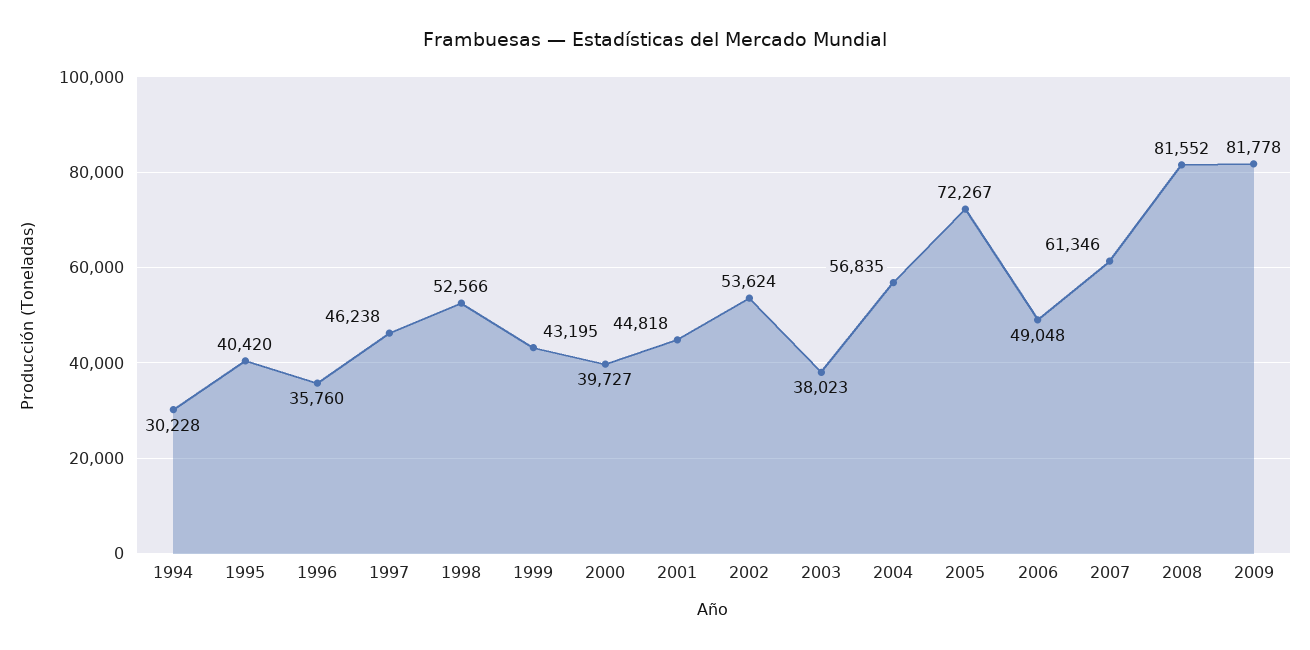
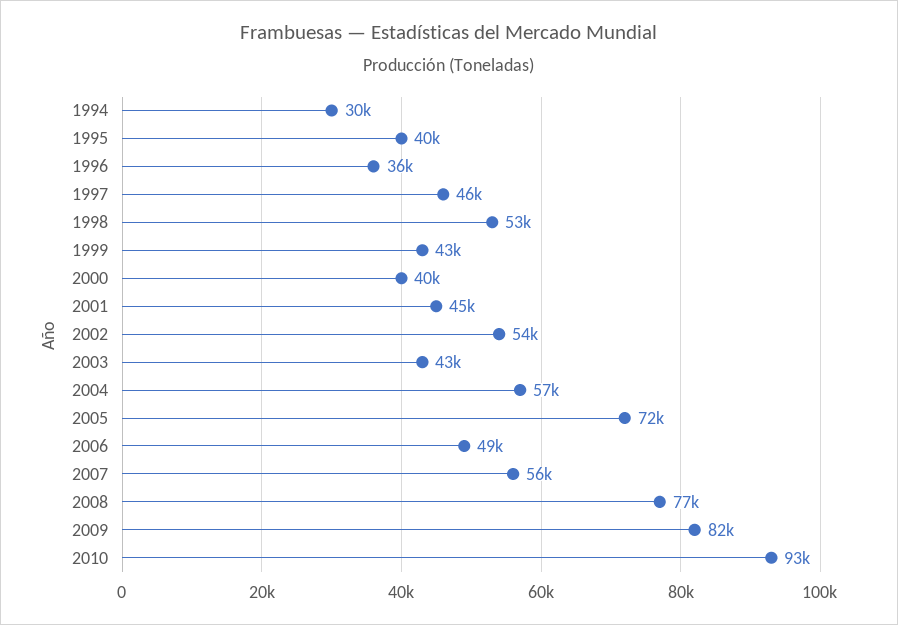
2003: 38023 -> 43000
2007: 61346 -> 56000
2008: 81552 -> 77000
2010: none -> 93000

